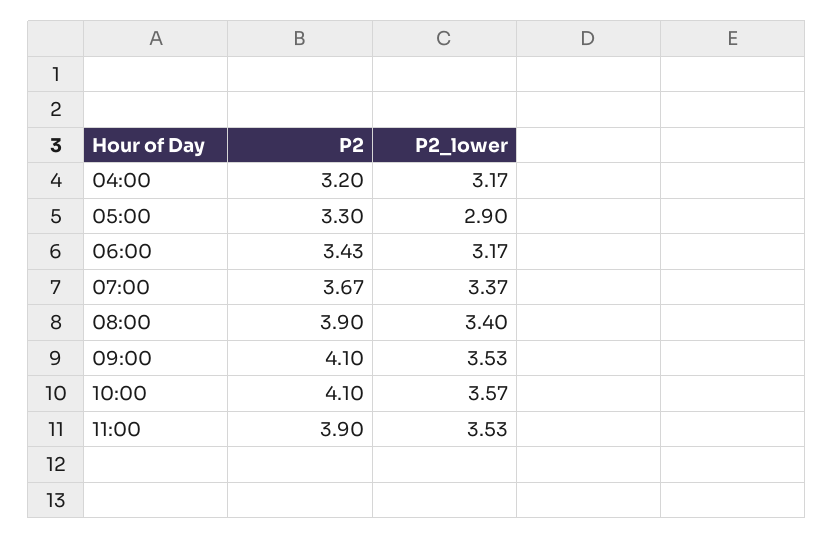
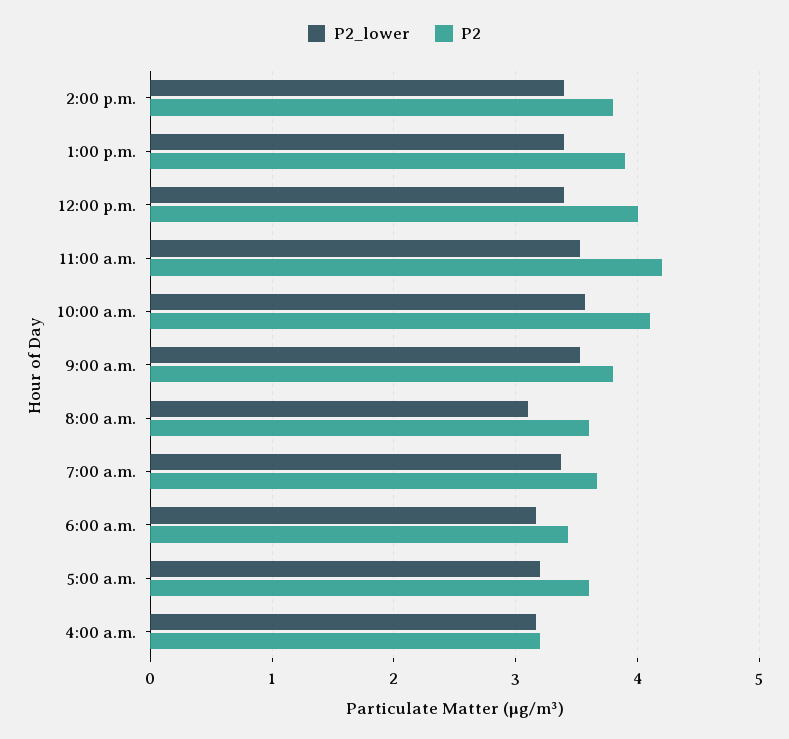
P2, 05:00: 3.3 -> 3.6
P2_lower, 05:00: 2.9 -> 3.2
P2, 08:00: 3.9 -> 3.6
P2_lower, 08:00: 3.4 -> 3.1
P2, 09:00: 4.1 -> 3.8
P2, 11:00: 3.9 -> 4.2
P2_lower, 2:00 p.m.: none -> 3.4
P2, 2:00 p.m.: none -> 3.8
P2_lower, 1:00 p.m.: none -> 3.4
P2, 1:00 p.m.: none -> 3.9
P2_lower, 12:00 p.m.: none -> 3.4
P2, 12:00 p.m.: none -> 4

